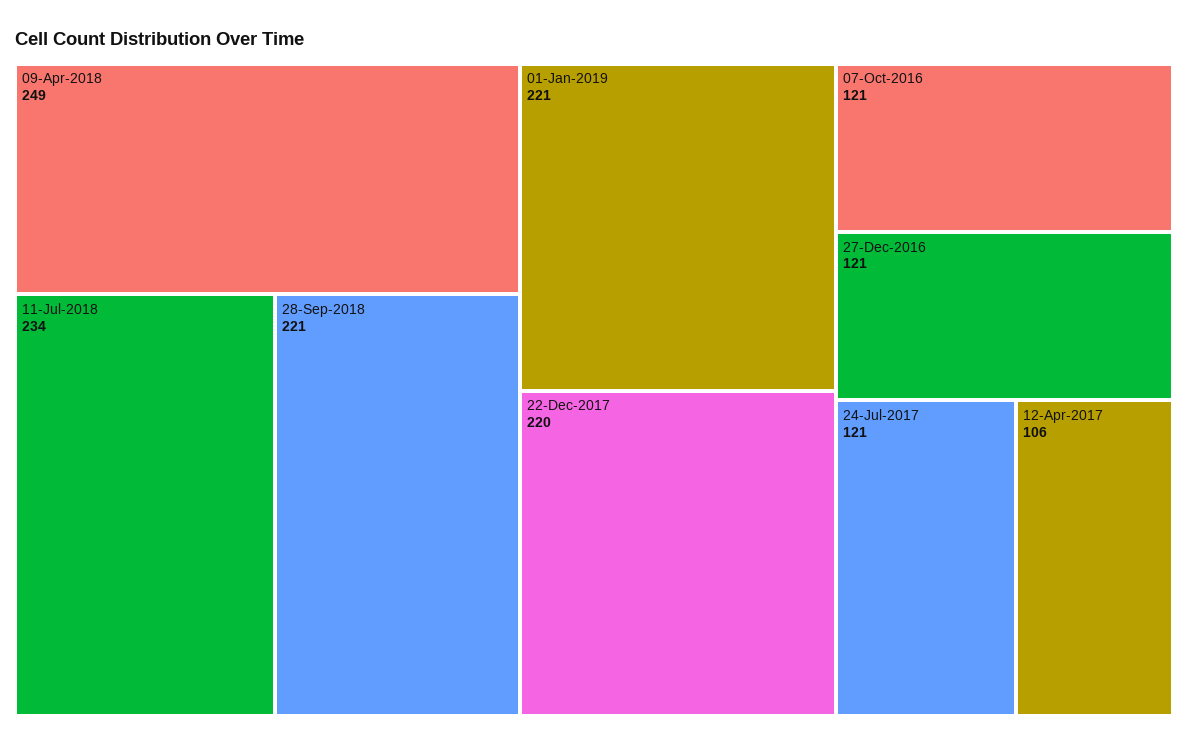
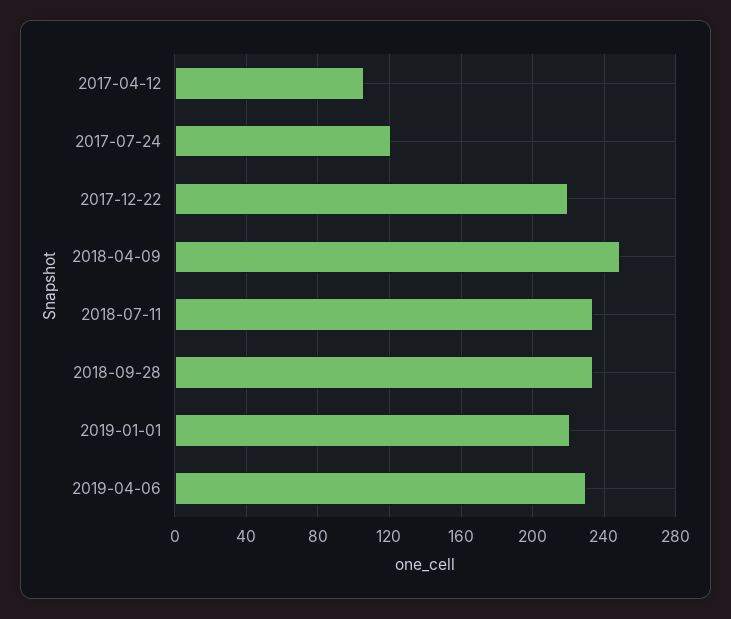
28-Sep-2018: 221 -> 235
07-Oct-2016: 121 -> none
27-Dec-2016: 121 -> none
2019-04-06: none -> 230

